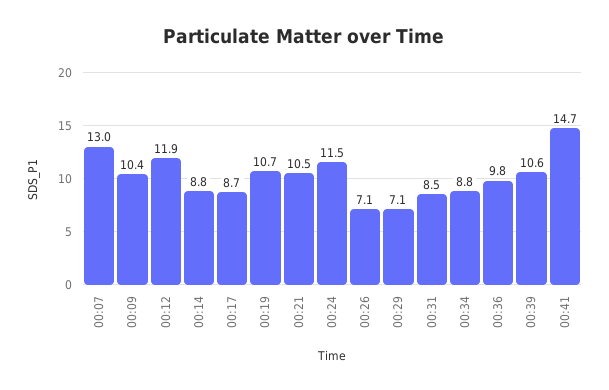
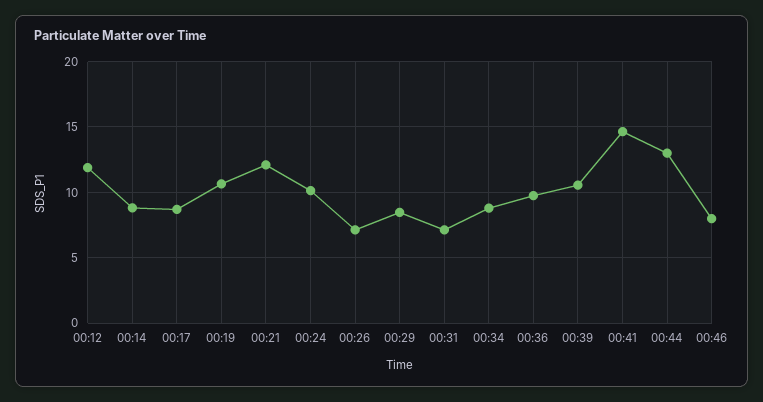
00:07: 13 -> none
00:09: 10.4 -> none
00:21: 10.5 -> 12
00:24: 11.5 -> 10
00:29: 7.1 -> 8.5
00:31: 8.5 -> 7
00:44: none -> 13
00:46: none -> 8

